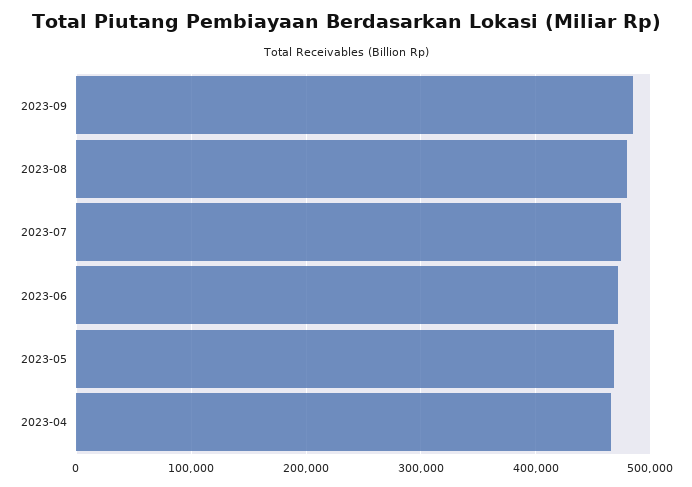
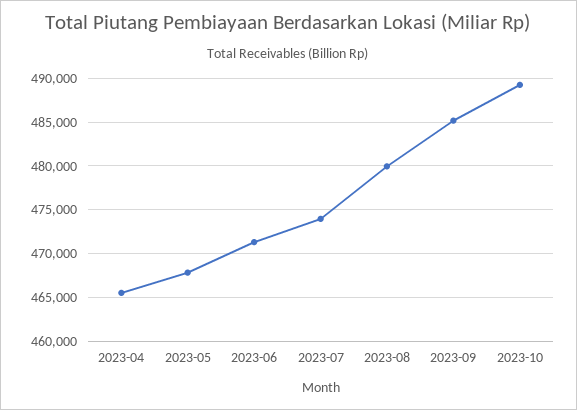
2023-10: none -> 489000

